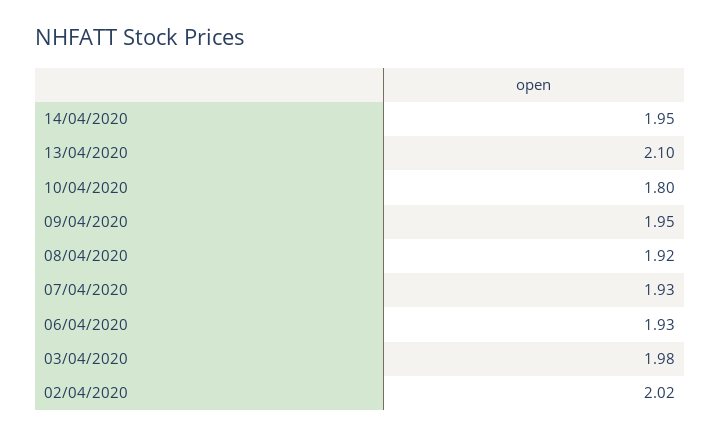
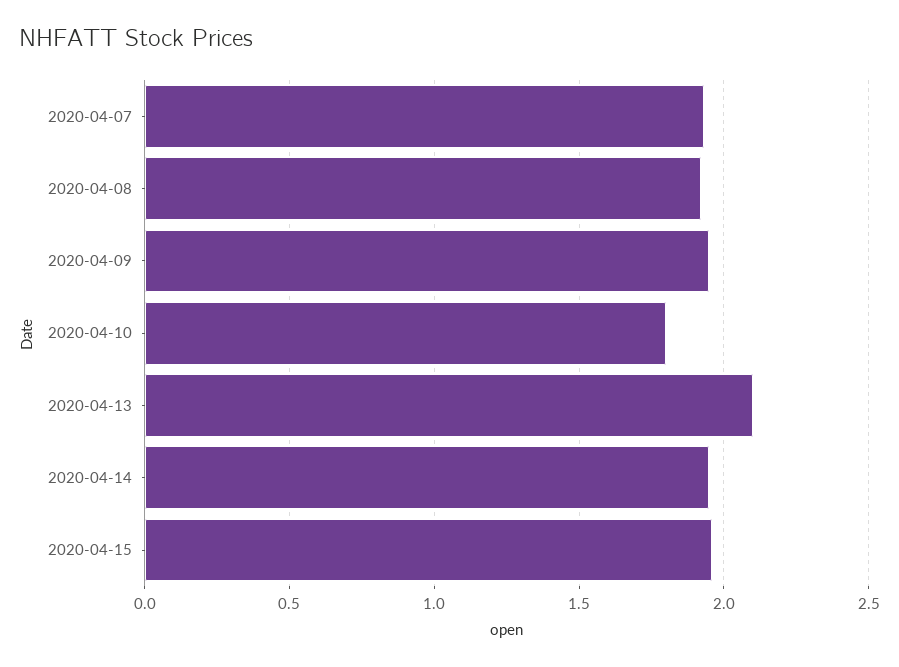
06/04/2020: 1.93 -> none
03/04/2020: 1.98 -> none
02/04/2020: 2.02 -> none
2020-04-15: none -> 1.95

